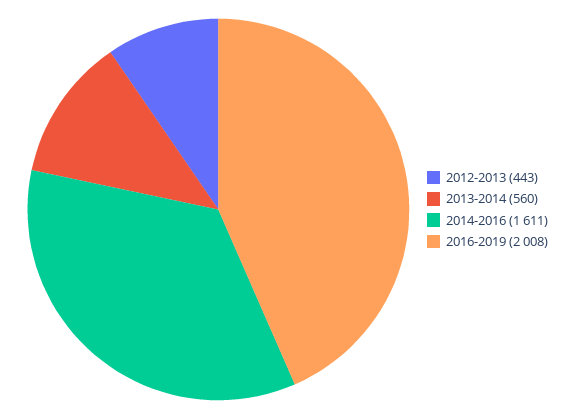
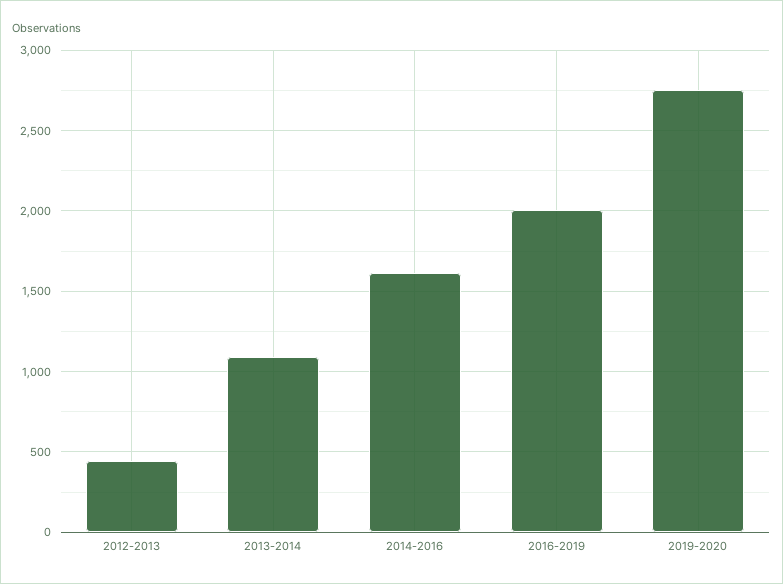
2013-2014: 560 -> 1100
2019-2020: none -> 2750

